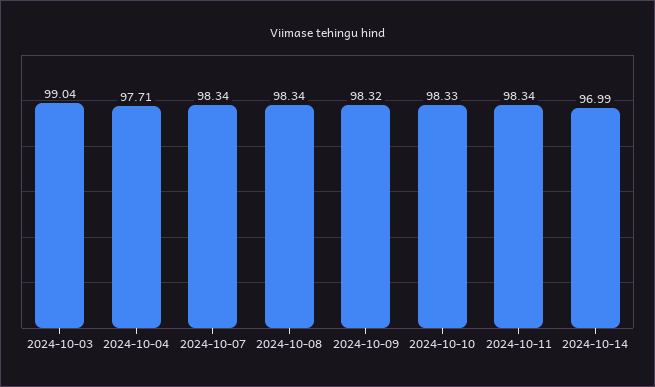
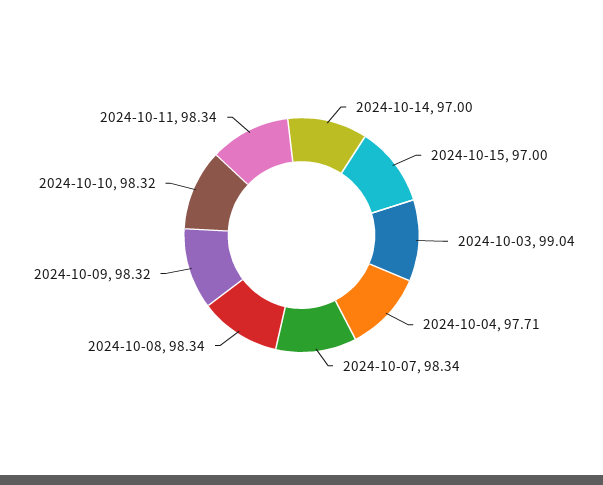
2024-10-10: 98.33 -> 98.32
2024-10-14: 96.99 -> 97
2024-10-15: none -> 97

